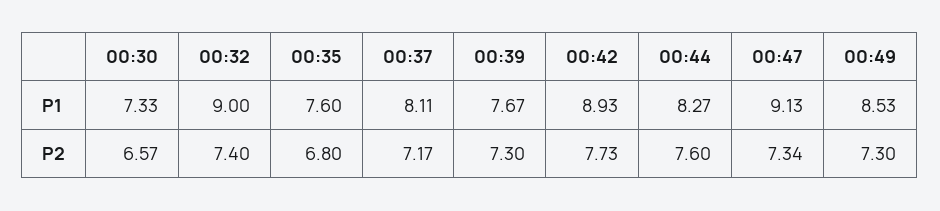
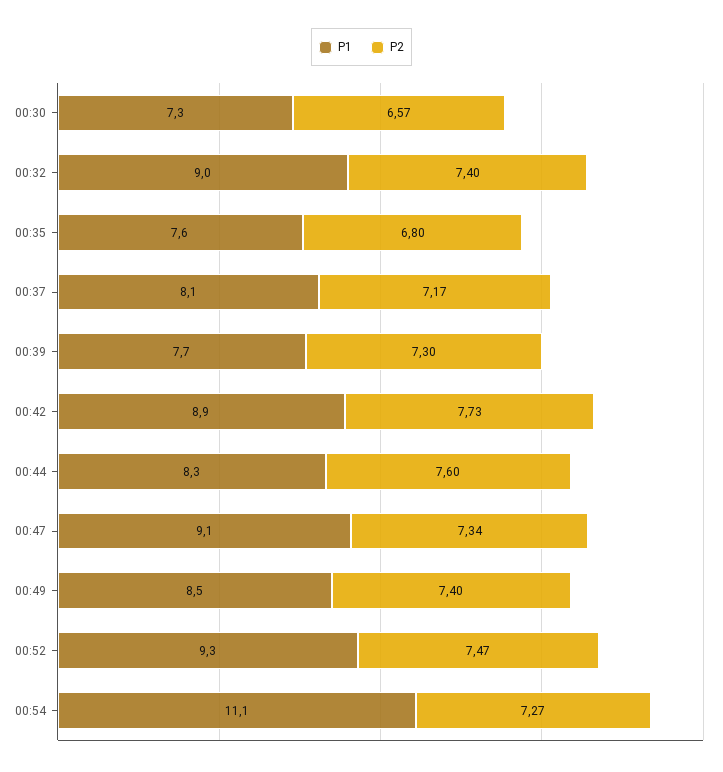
P2, 00:49: 7.3 -> 7.4
P1, 00:52: none -> 9.3
P2, 00:52: none -> 7.47
P1, 00:54: none -> 11.1
P2, 00:54: none -> 7.27

